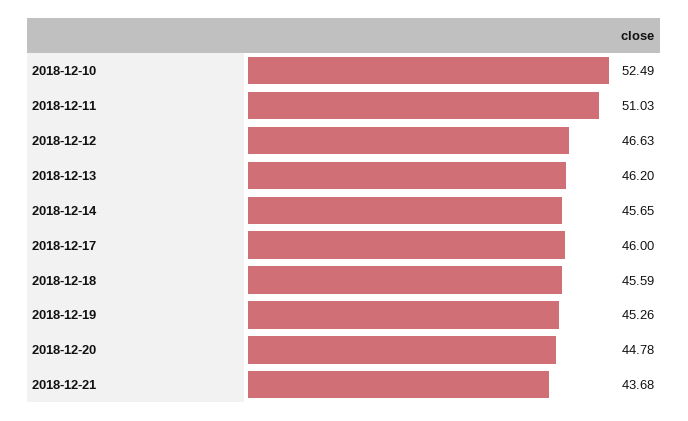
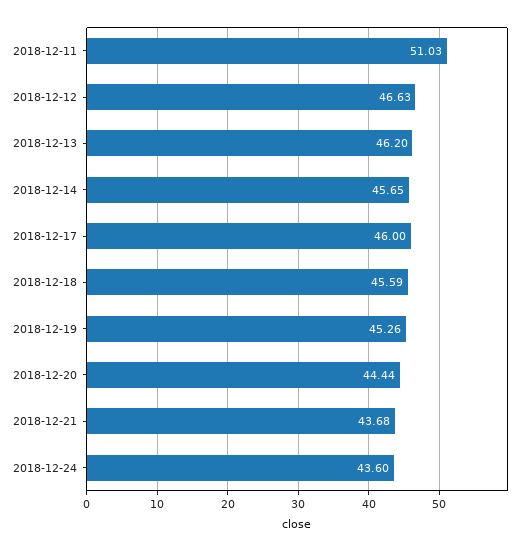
2018-12-10: 52.49 -> none
2018-12-20: 44.78 -> 44.44
2018-12-24: none -> 43.6

